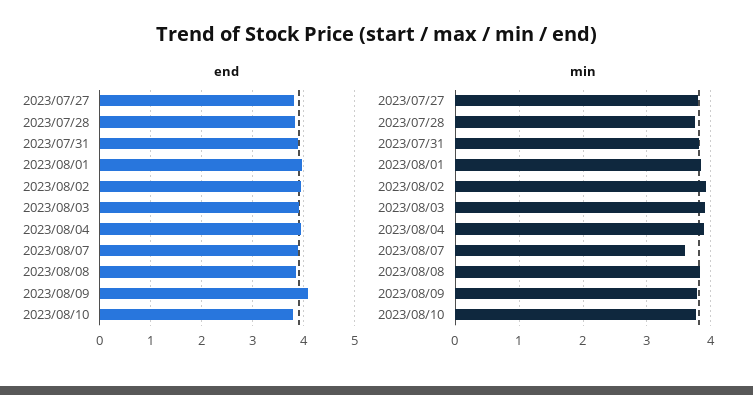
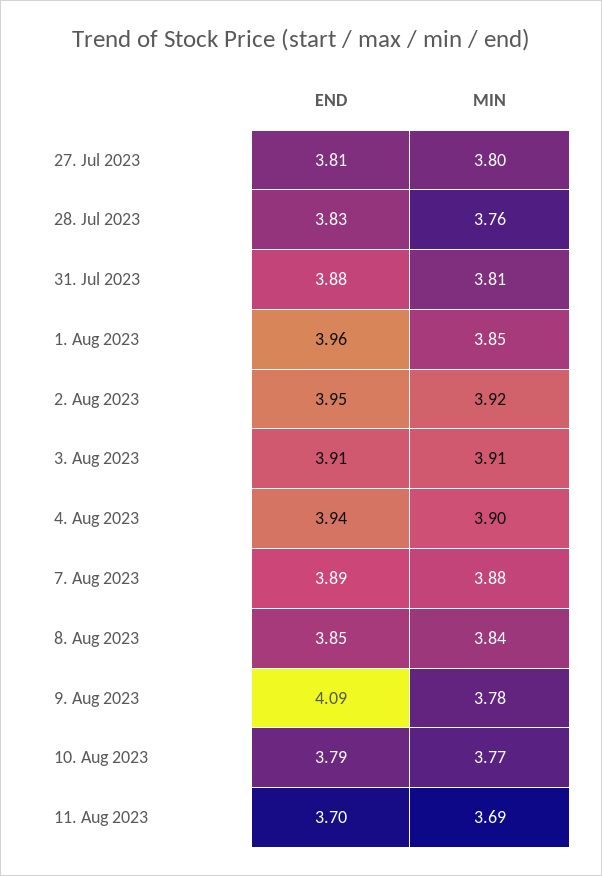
min, 2023/08/07: 3.6 -> 3.88
end, 11. Aug 2023: none -> 3.7
min, 11. Aug 2023: none -> 3.69

